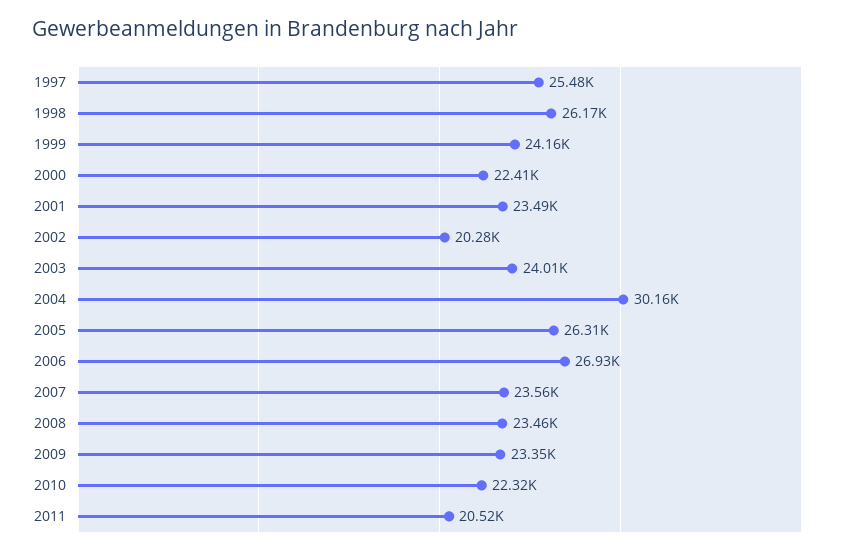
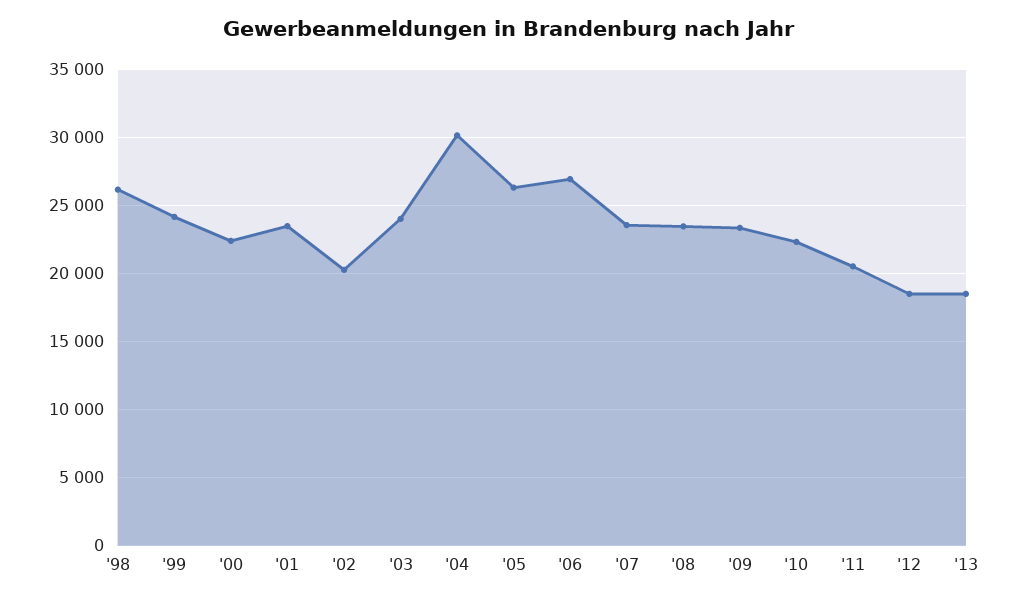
1997: 25480 -> none
'12: none -> 18500
'13: none -> 18500

